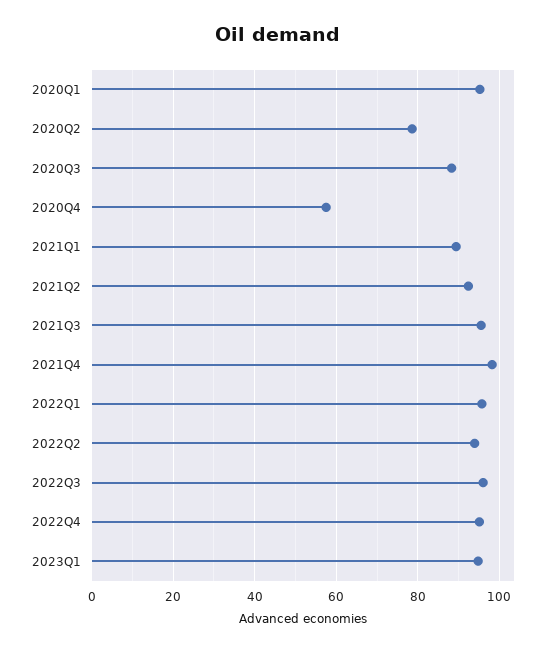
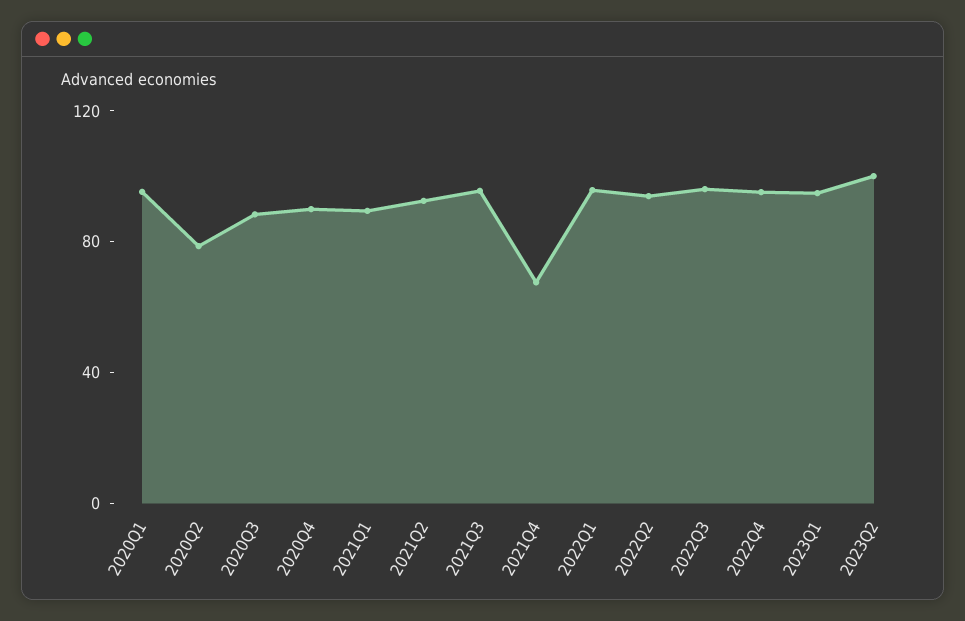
2020Q4: 58 -> 90
2021Q4: 98 -> 70
2023Q2: none -> 100

